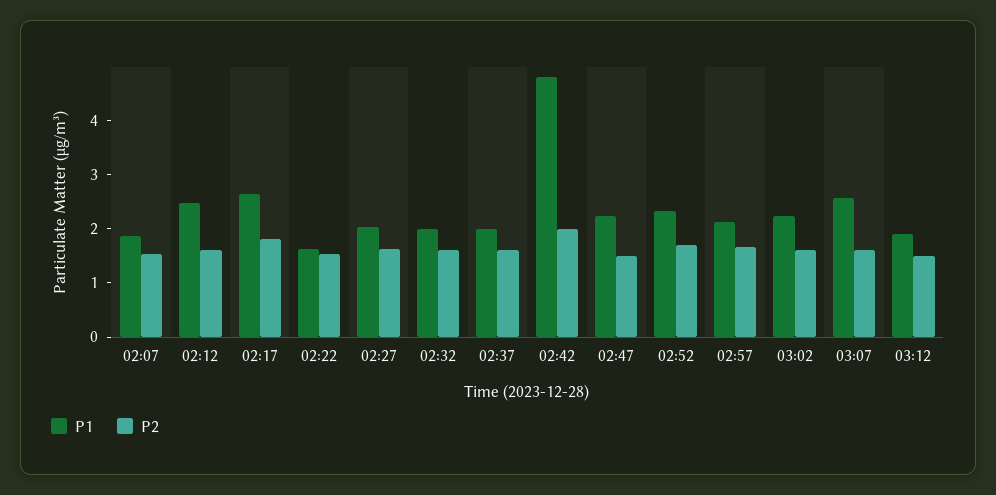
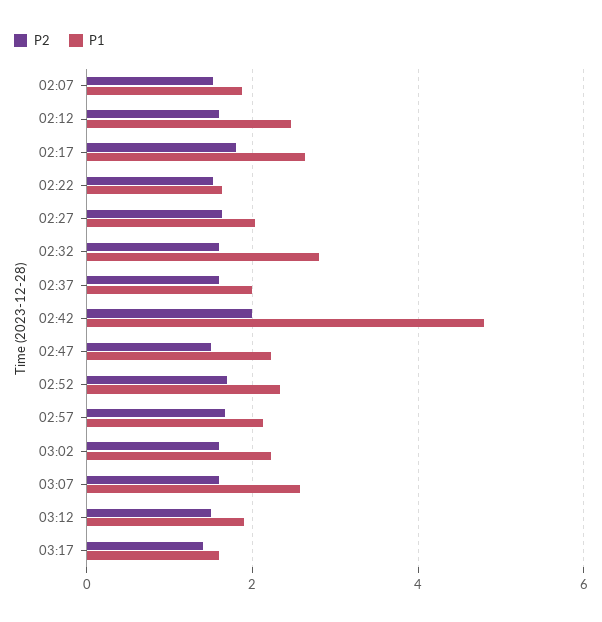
P1, 02:32: 2 -> 2.8
P2, 03:17: none -> 1.4
P1, 03:17: none -> 1.6

